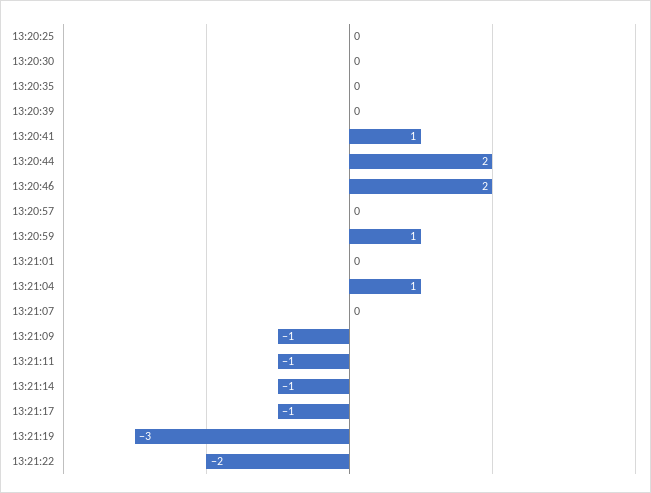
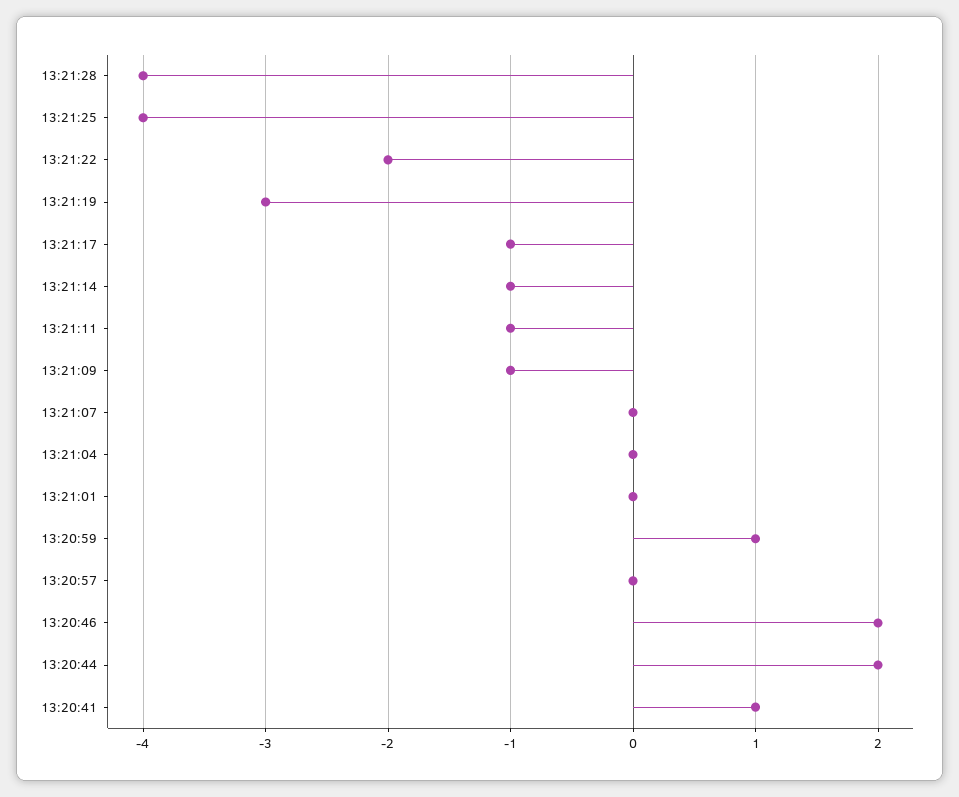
13:20:25: 0 -> none
13:20:30: 0 -> none
13:20:35: 0 -> none
13:20:39: 0 -> none
13:21:04: 1 -> 0
13:21:28: none -> -4
13:21:25: none -> -4

